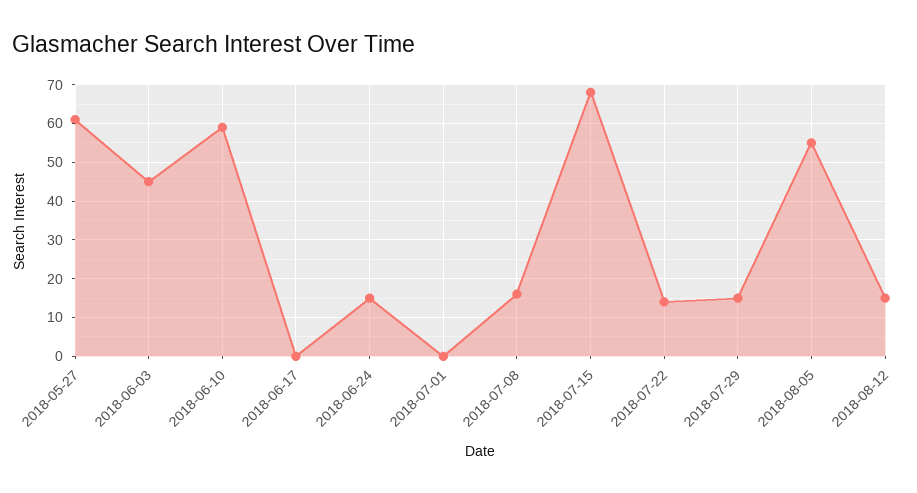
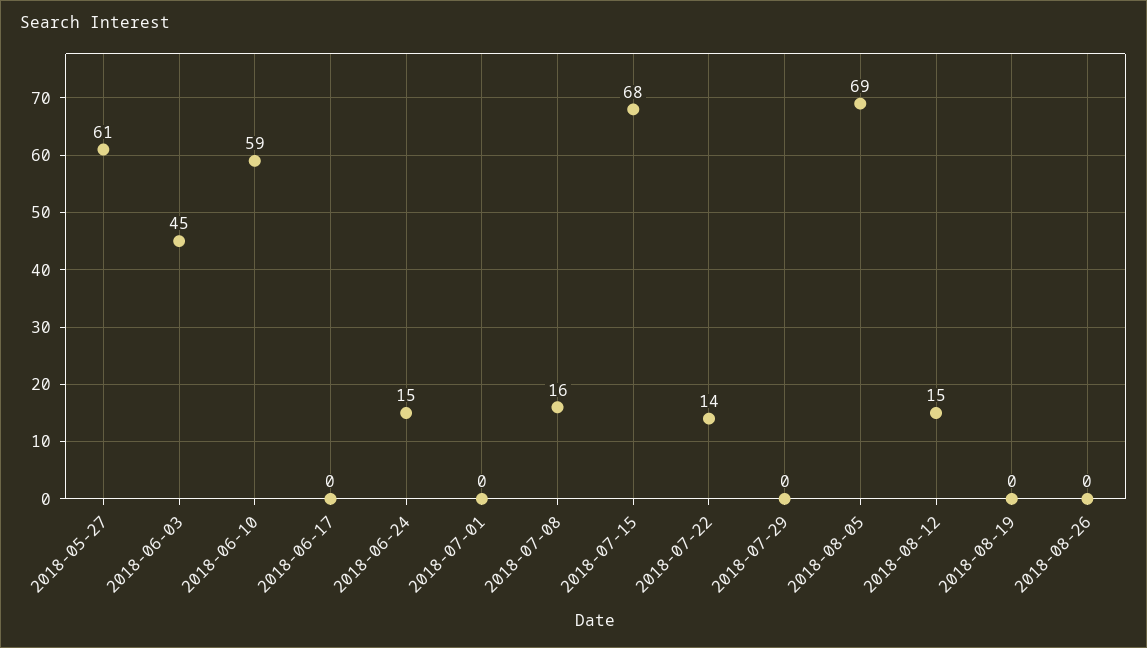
2018-07-29: 15 -> 0
2018-08-05: 55 -> 69
2018-08-19: none -> 0
2018-08-26: none -> 0

